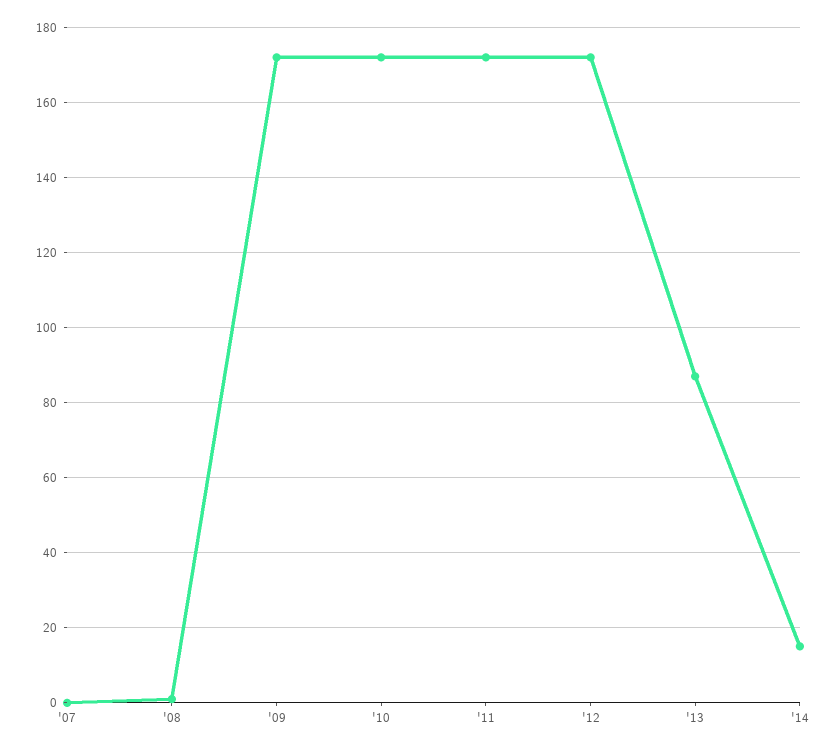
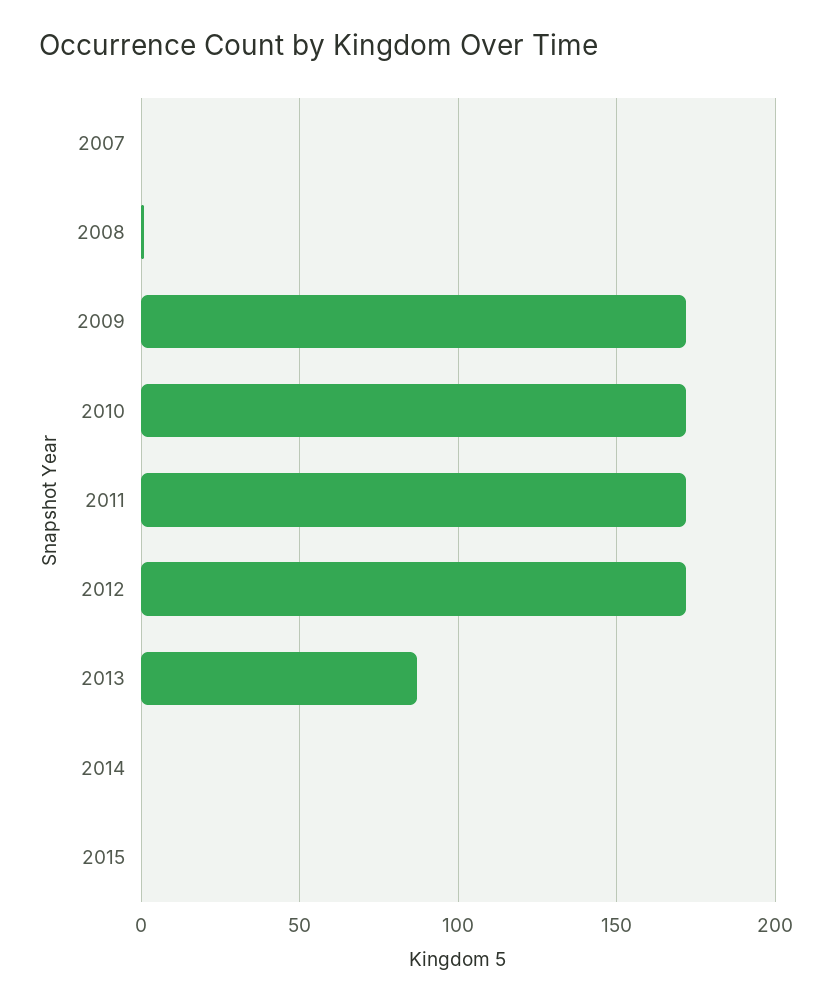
'14: 15 -> 0
2015: none -> 0

